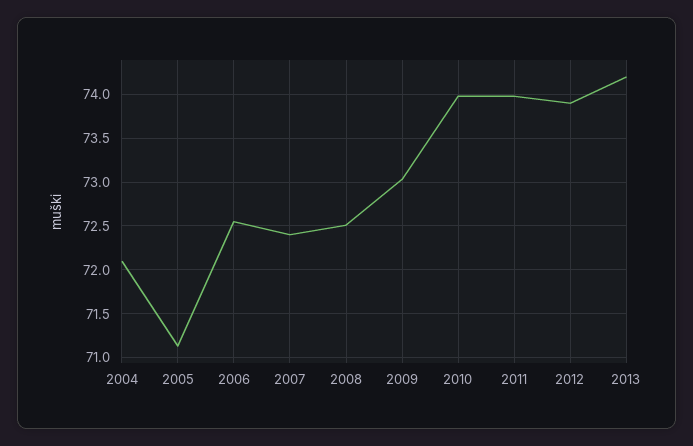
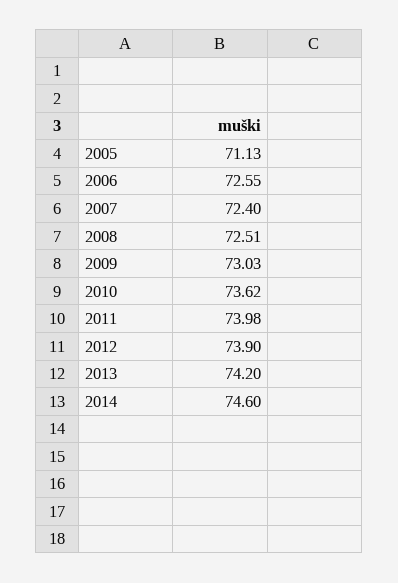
2004: 72.1 -> none
2010: 74 -> 73.62
2014: none -> 74.6

